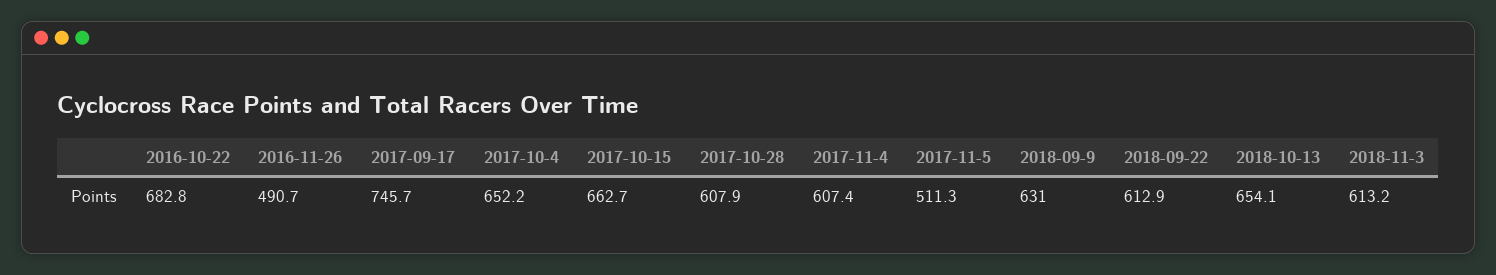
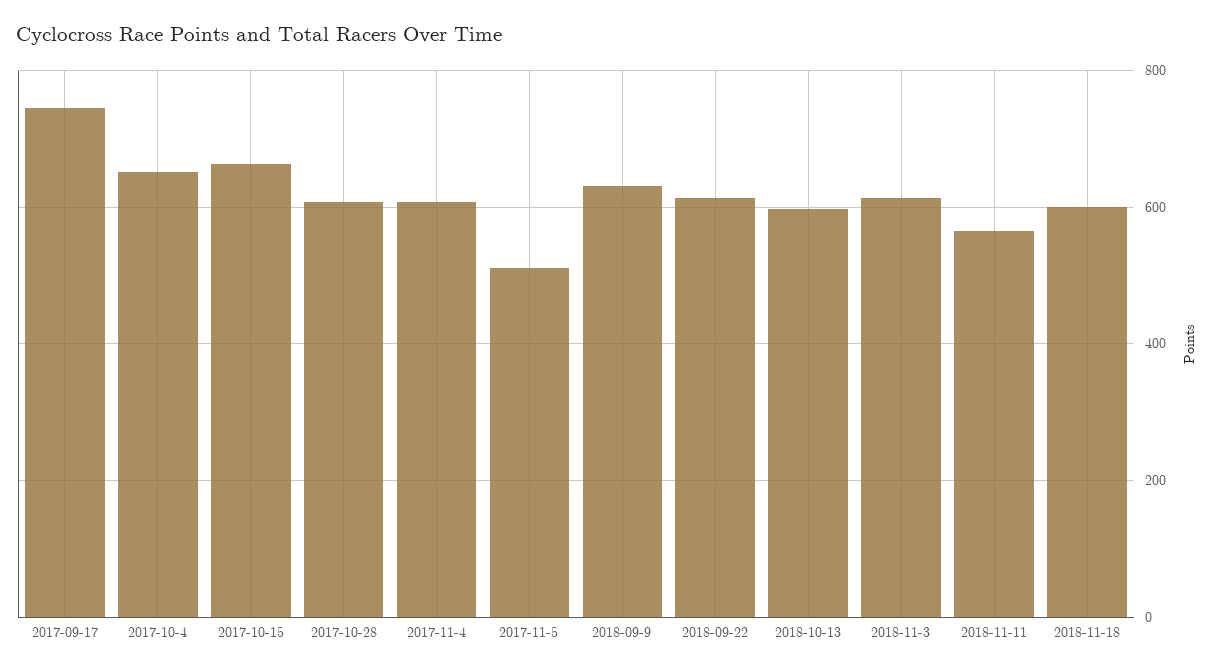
2016-10-22: 682.8 -> none
2016-11-26: 490.7 -> none
2018-10-13: 654.1 -> 600
2018-11-11: none -> 560
2018-11-18: none -> 600

